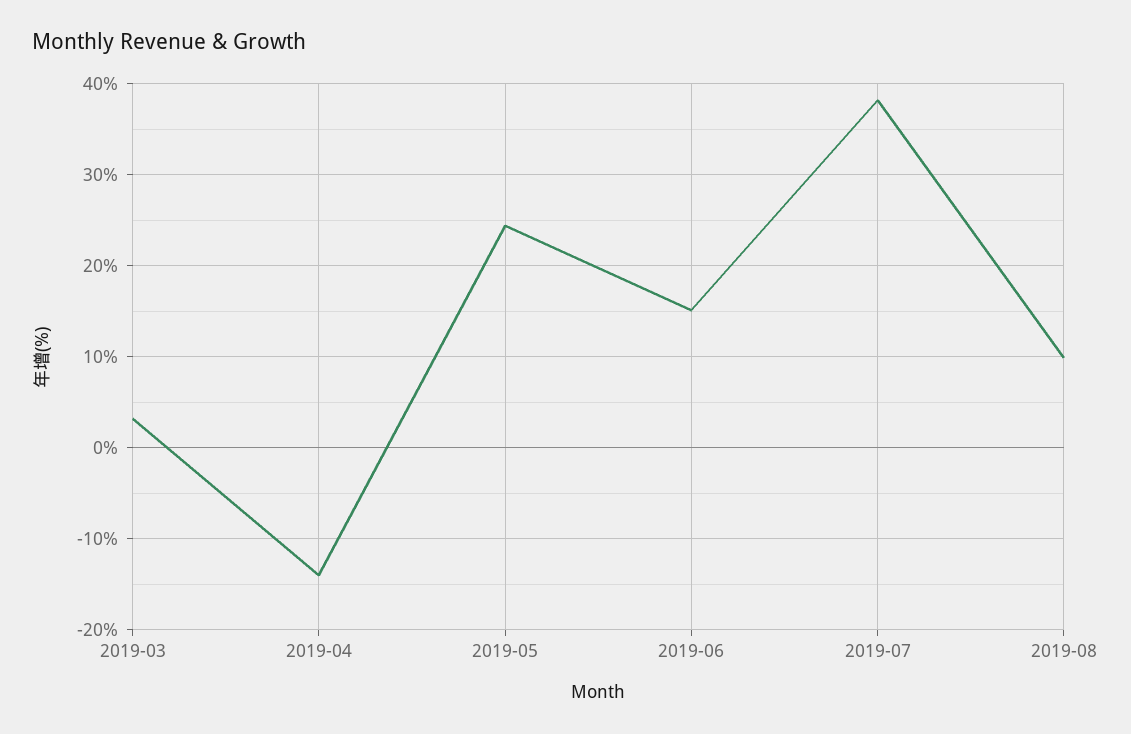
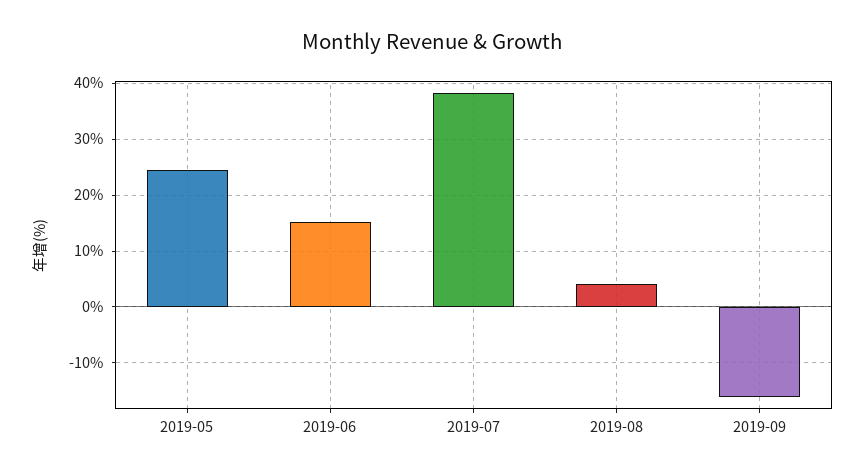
2019-03: 3 -> none
2019-04: -14 -> none
2019-08: 10 -> 4
2019-09: none -> -16

